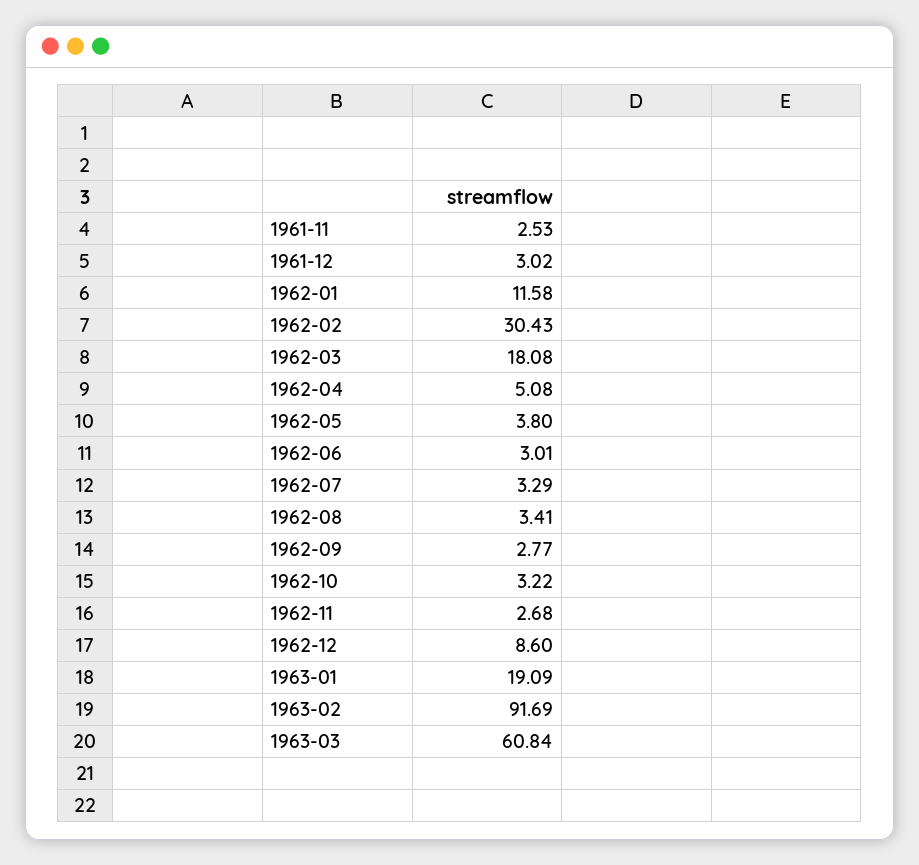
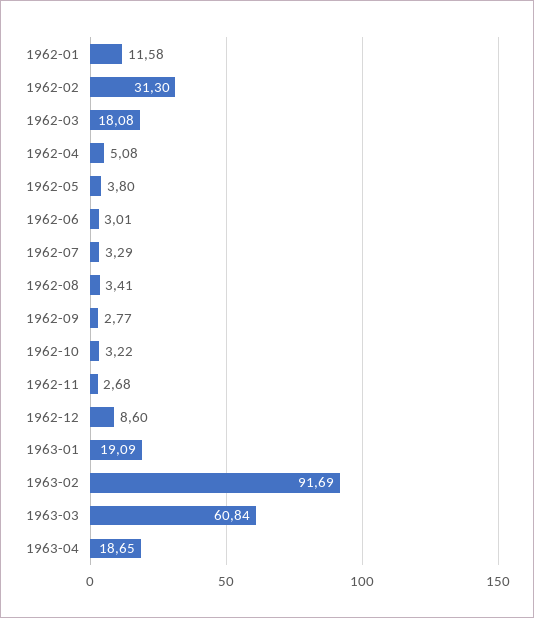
1961-11: 2.53 -> none
1961-12: 3.02 -> none
1962-02: 30.43 -> 31.3
1963-04: none -> 18.65

